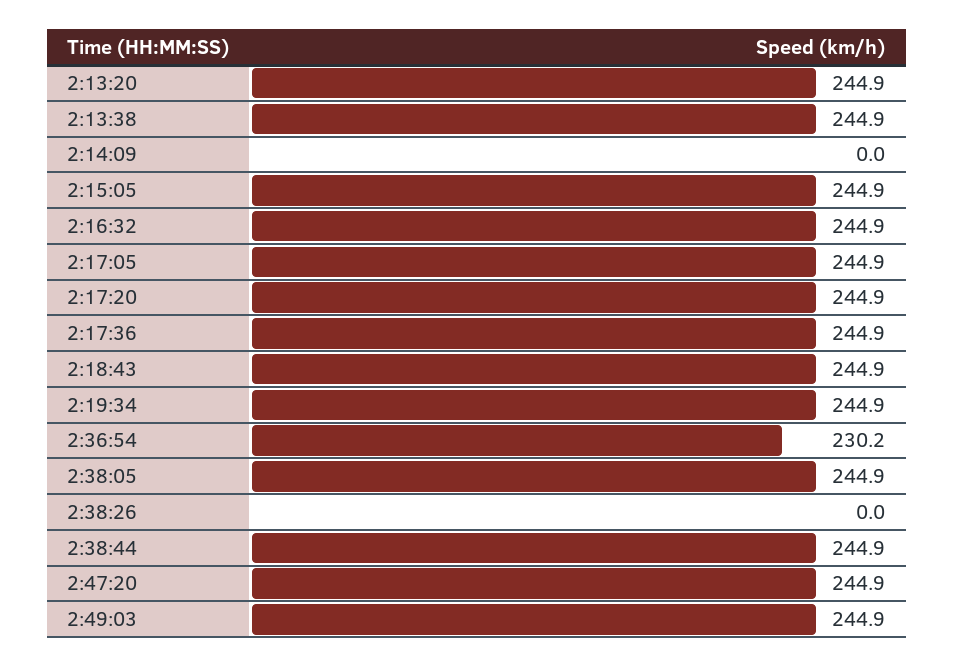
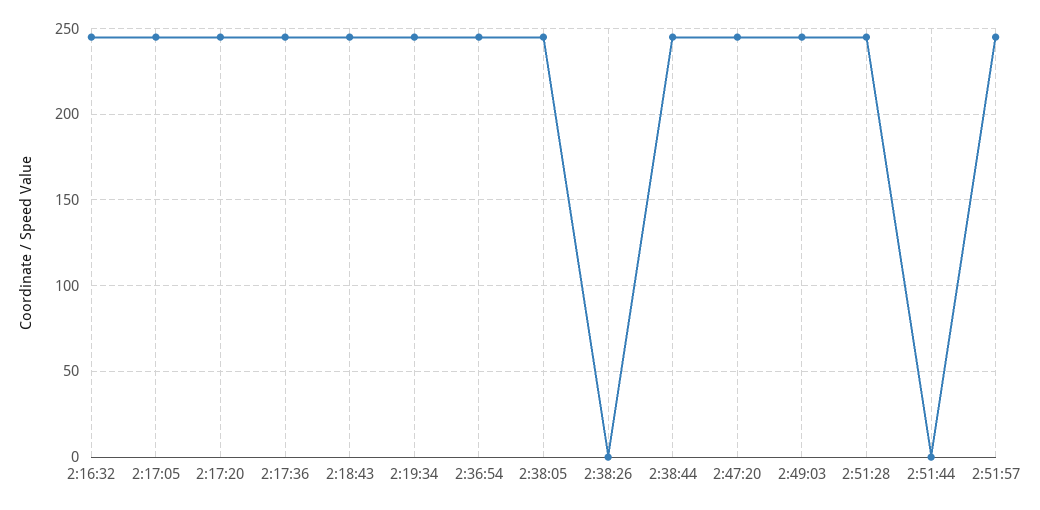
2:13:20: 244.9 -> none
2:13:38: 244.9 -> none
2:14:09: 0 -> none
2:15:05: 244.9 -> none
2:36:54: 230.2 -> 245
2:51:28: none -> 245
2:51:44: none -> 0
2:51:57: none -> 245

